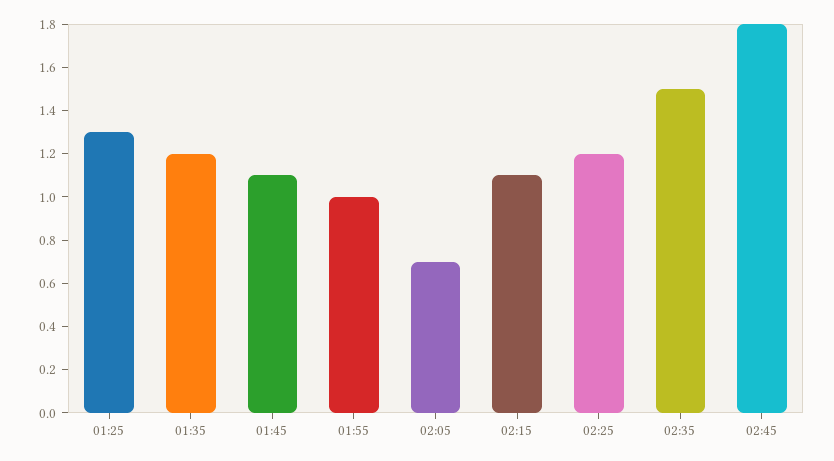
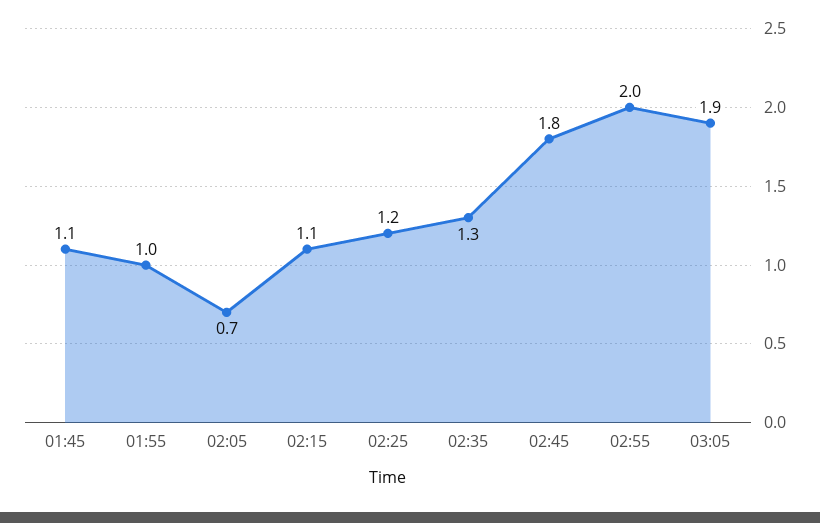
01:25: 1.3 -> none
01:35: 1.2 -> none
02:35: 1.5 -> 1.3
02:55: none -> 2
03:05: none -> 1.9

